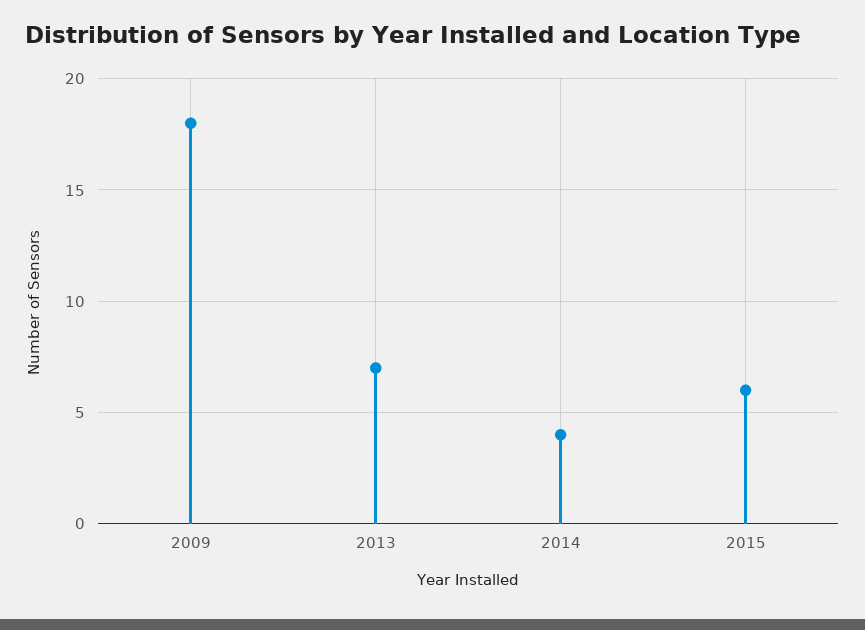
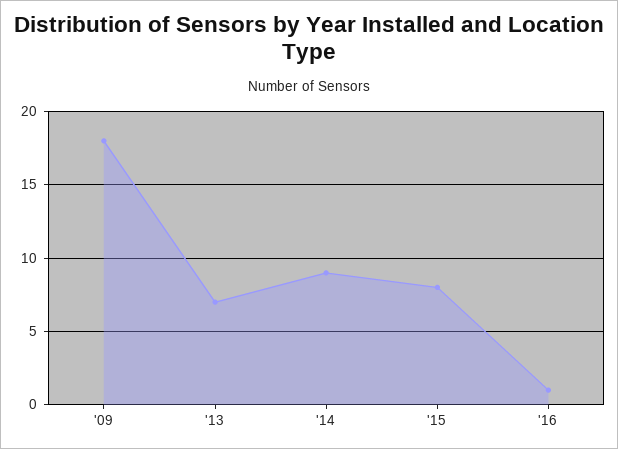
2014: 4 -> 9
2015: 6 -> 8
'16: none -> 1

